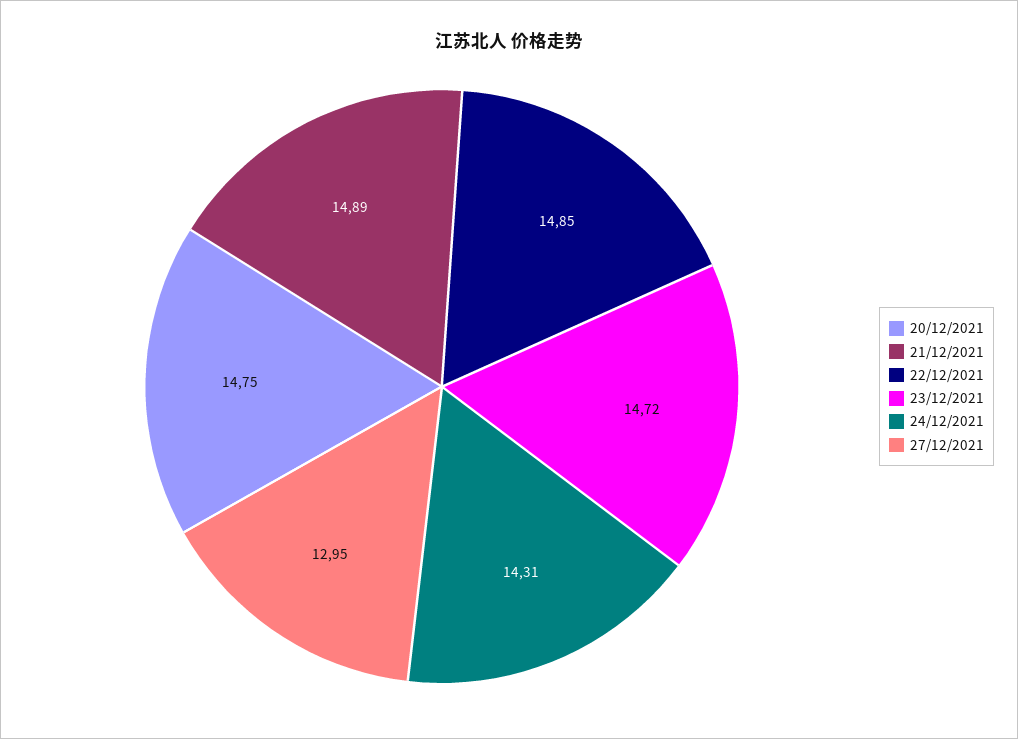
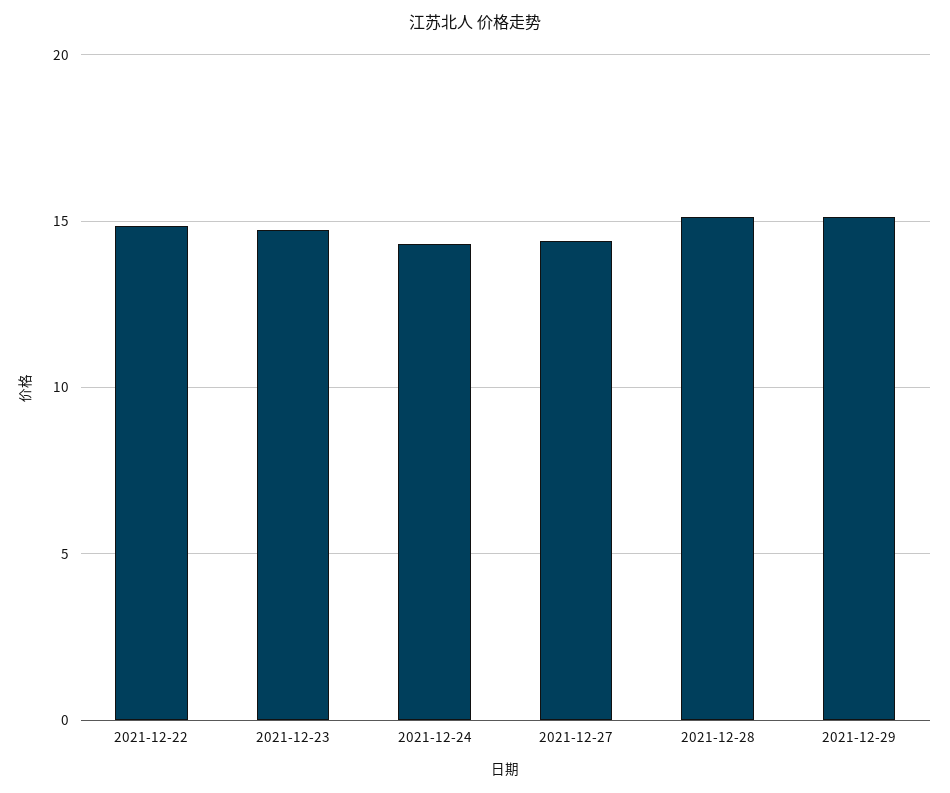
20/12/2021: 14.75 -> none
21/12/2021: 14.89 -> none
27/12/2021: 12.95 -> 14.5
2021-12-28: none -> 15
2021-12-29: none -> 15

